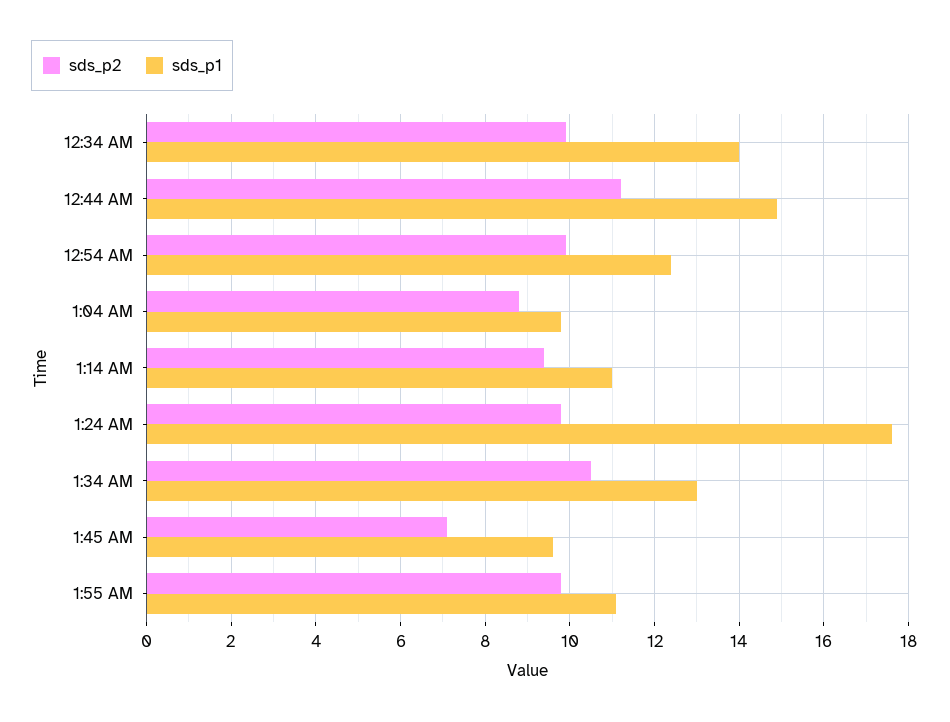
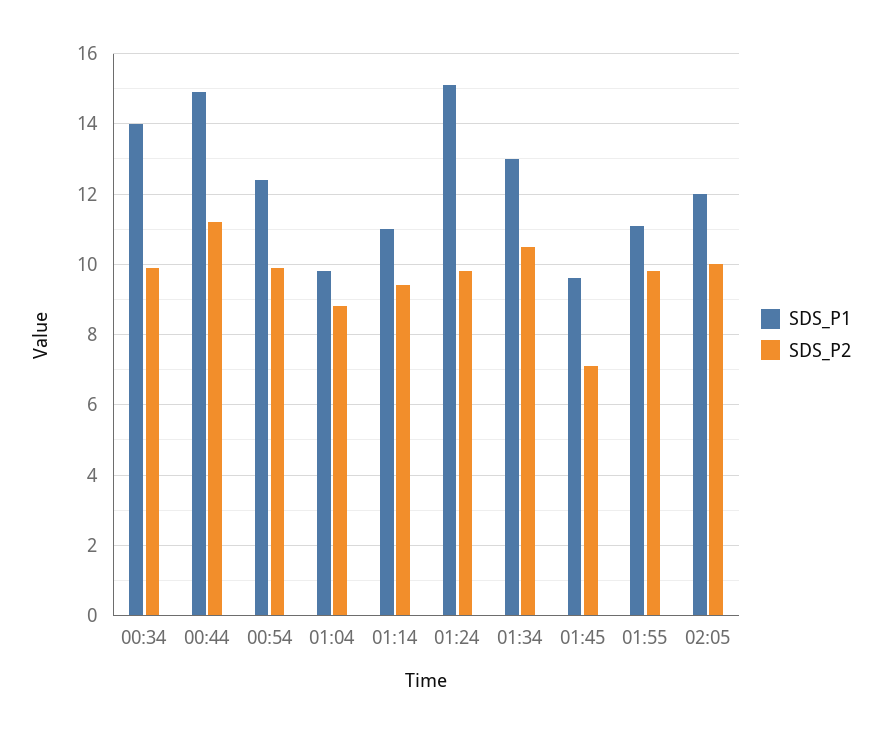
sds_p1, 1:24 AM: 17.5 -> 15
sds_p1, 02:05: none -> 12
sds_p2, 02:05: none -> 10

